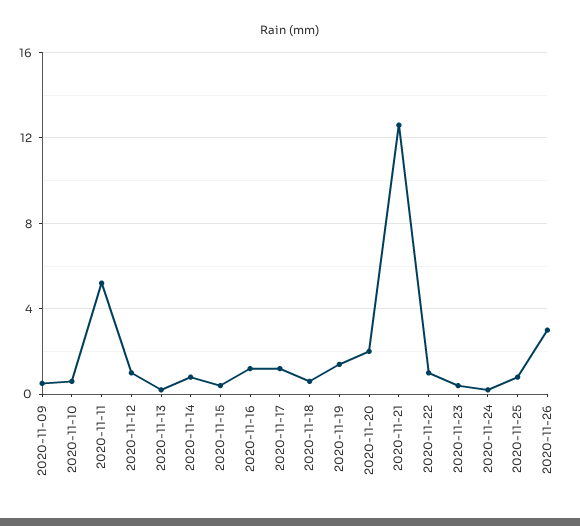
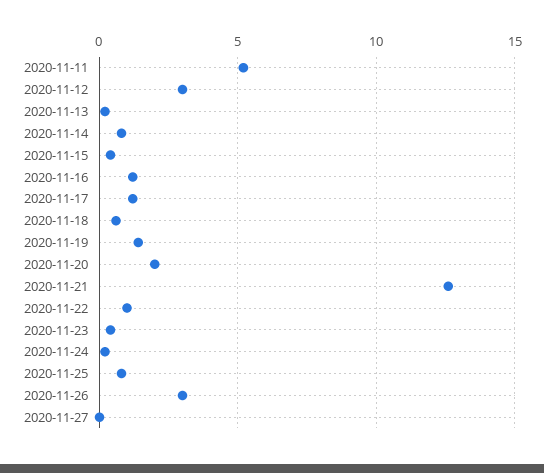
2020-11-09: 0.5 -> none
2020-11-10: 0.5 -> none
2020-11-12: 1 -> 3
2020-11-27: none -> 0

